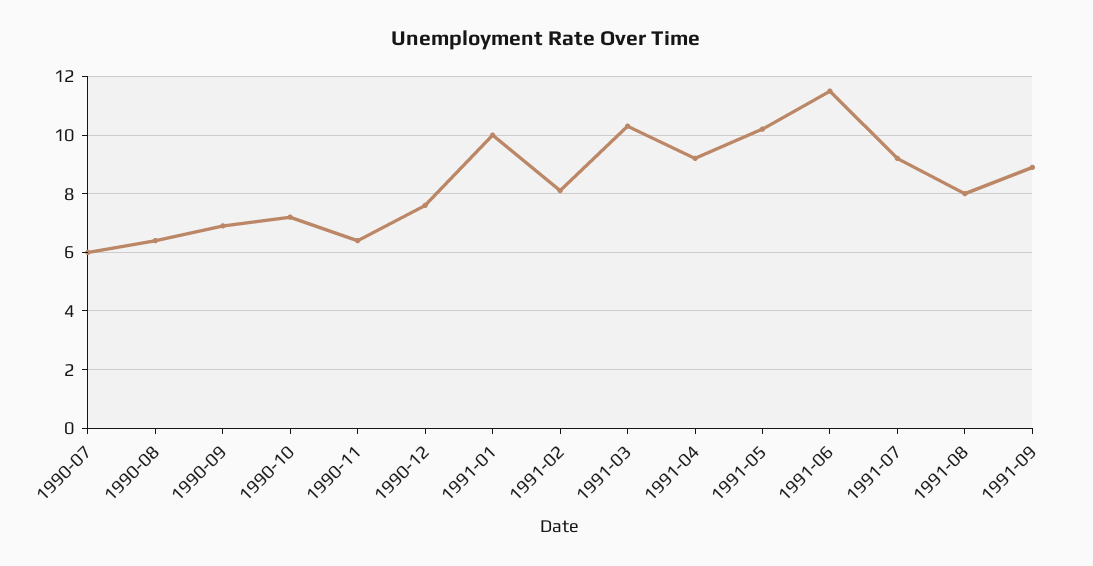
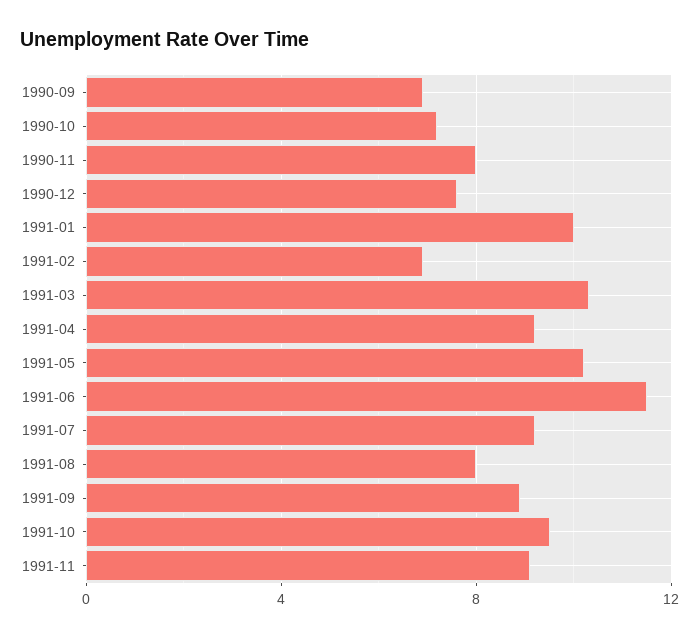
1990-07: 6 -> none
1990-08: 6.5 -> none
1990-11: 6.5 -> 8
1991-02: 8 -> 7
1991-10: none -> 9.5
1991-11: none -> 9

